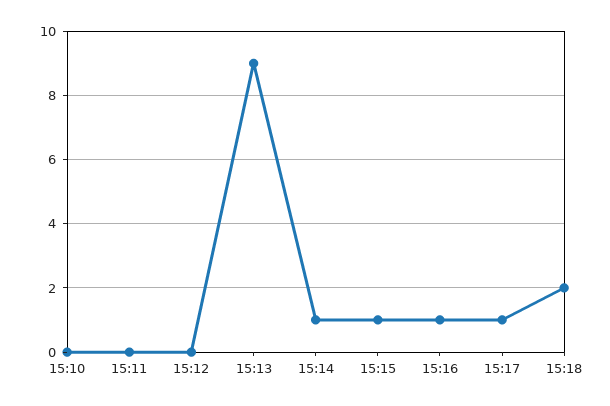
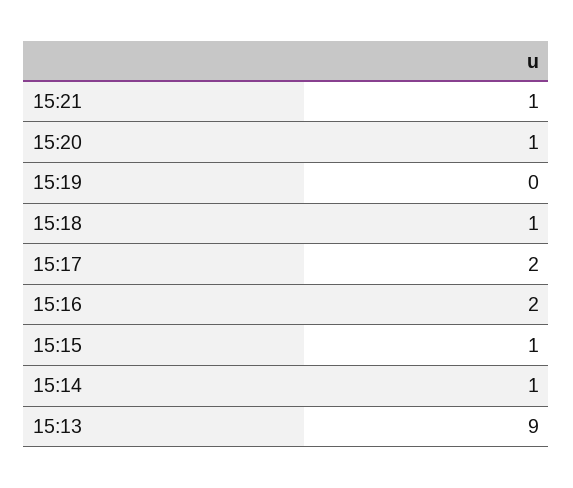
15:10: 0 -> none
15:11: 0 -> none
15:12: 0 -> none
15:16: 1 -> 2
15:17: 1 -> 2
15:18: 2 -> 1
15:21: none -> 1
15:20: none -> 1
15:19: none -> 0

